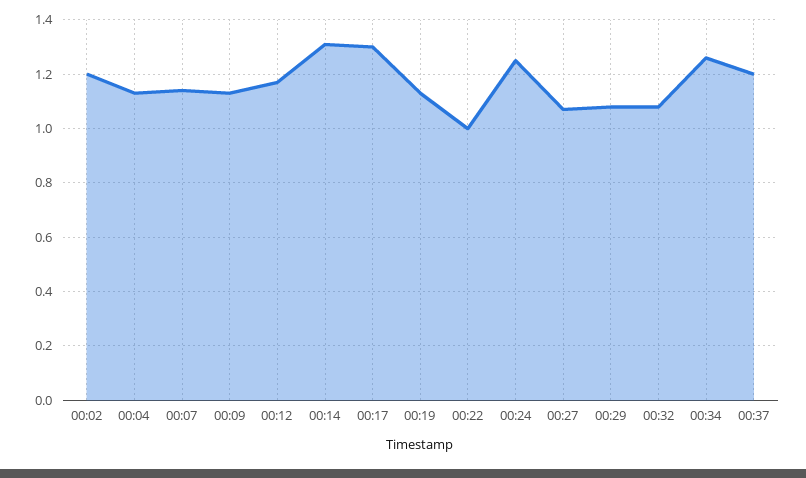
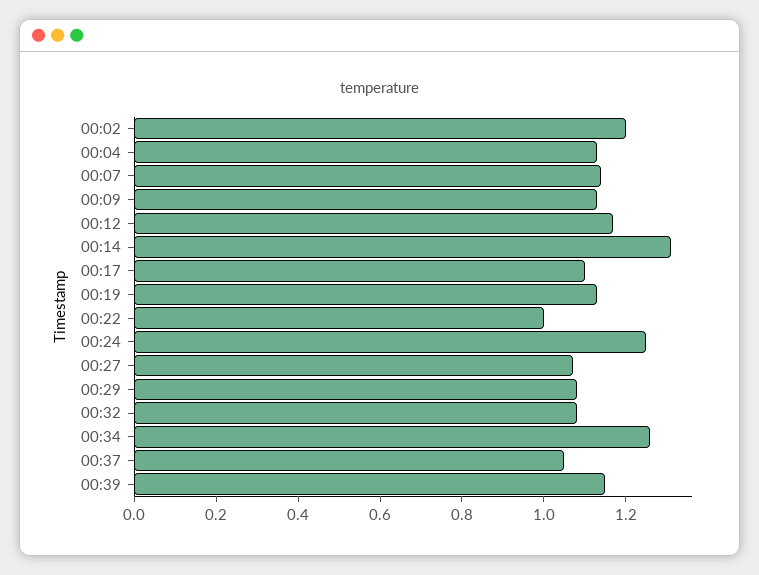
00:17: 1.3 -> 1.1
00:37: 1.2 -> 1.05
00:39: none -> 1.15

